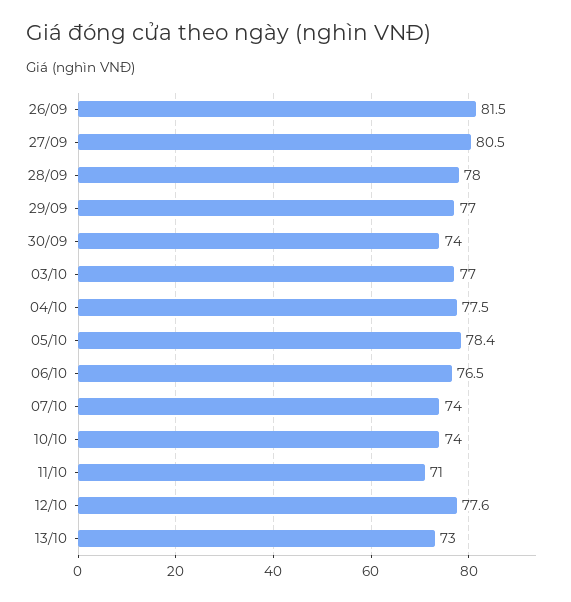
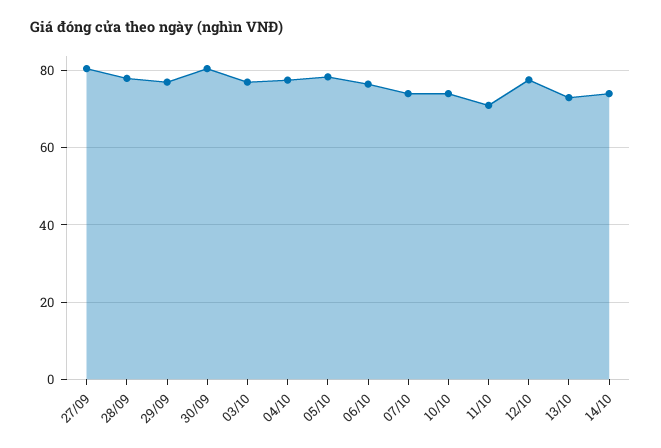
26/09: 81.5 -> none
30/09: 74 -> 80
14/10: none -> 74

